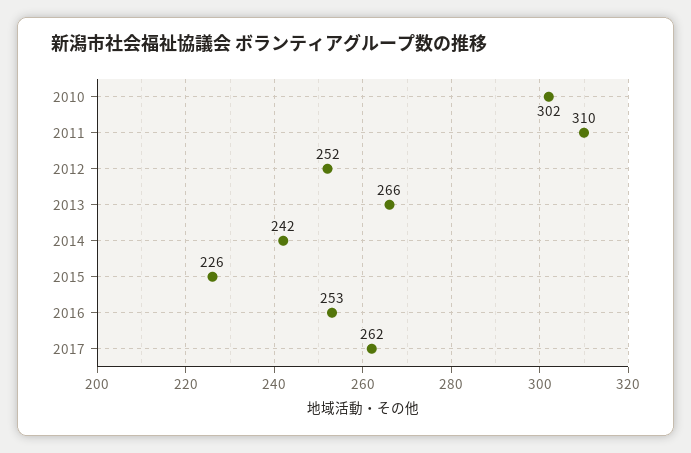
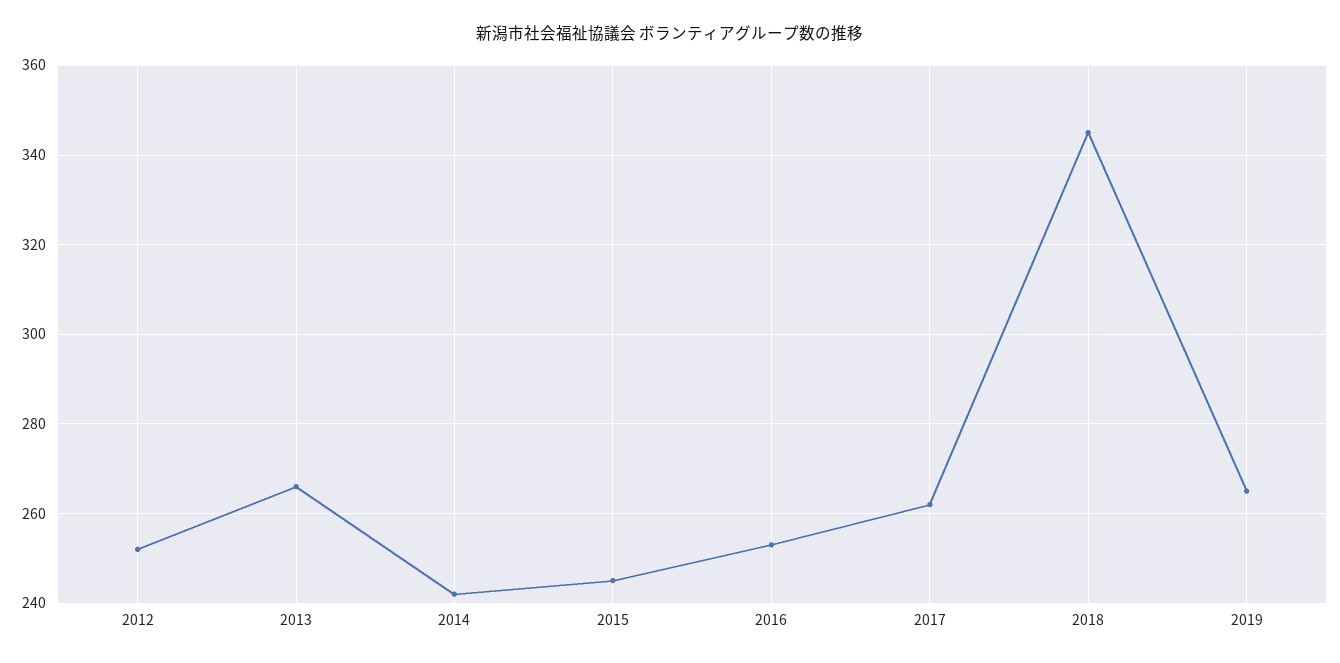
2010: 302 -> none
2011: 310 -> none
2015: 226 -> 245
2018: none -> 345
2019: none -> 265

